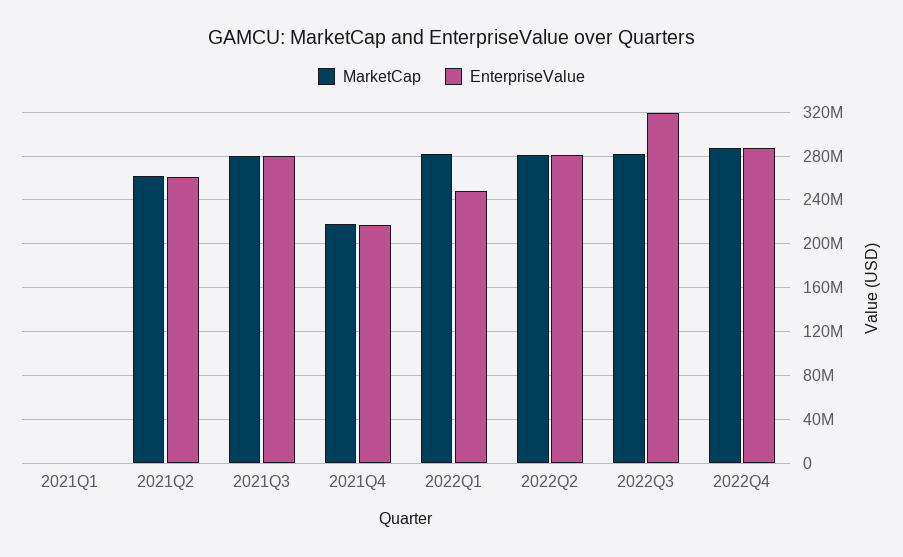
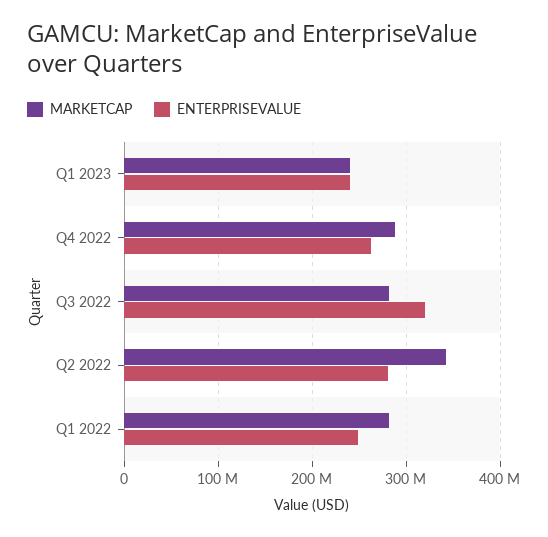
MarketCap, 2021Q1: 0 -> none
EnterpriseValue, 2021Q1: 0 -> none
MarketCap, 2021Q2: 260000000 -> none
EnterpriseValue, 2021Q2: 260000000 -> none
MarketCap, 2021Q3: 280000000 -> none
EnterpriseValue, 2021Q3: 280000000 -> none
MarketCap, 2021Q4: 220000000 -> none
EnterpriseValue, 2021Q4: 220000000 -> none
MarketCap, 2022Q2: 280000000 -> 340000000
EnterpriseValue, 2022Q4: 290000000 -> 260000000
MarketCap, Q1 2023: none -> 240000000
EnterpriseValue, Q1 2023: none -> 240000000

